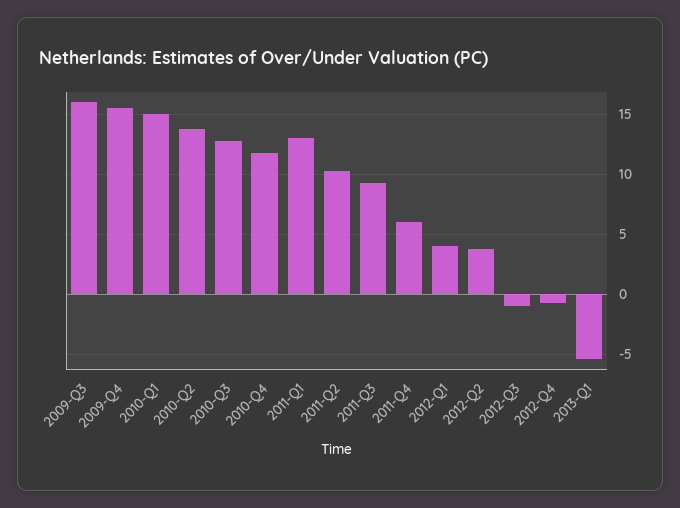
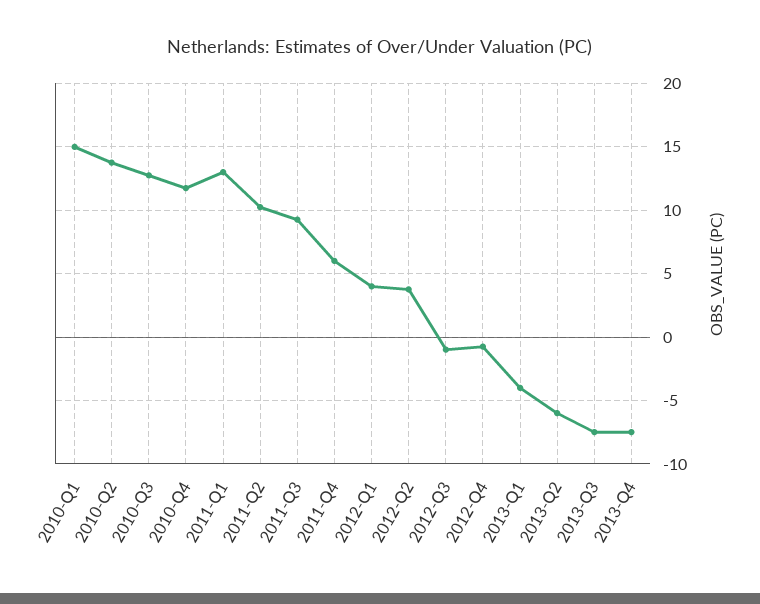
2009-Q3: 16 -> none
2009-Q4: 15.5 -> none
2013-Q1: -5.5 -> -4
2013-Q2: none -> -6
2013-Q3: none -> -7.5
2013-Q4: none -> -7.5

